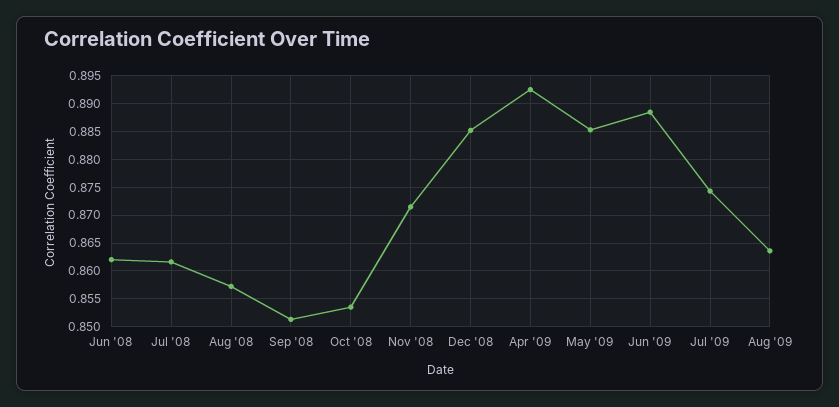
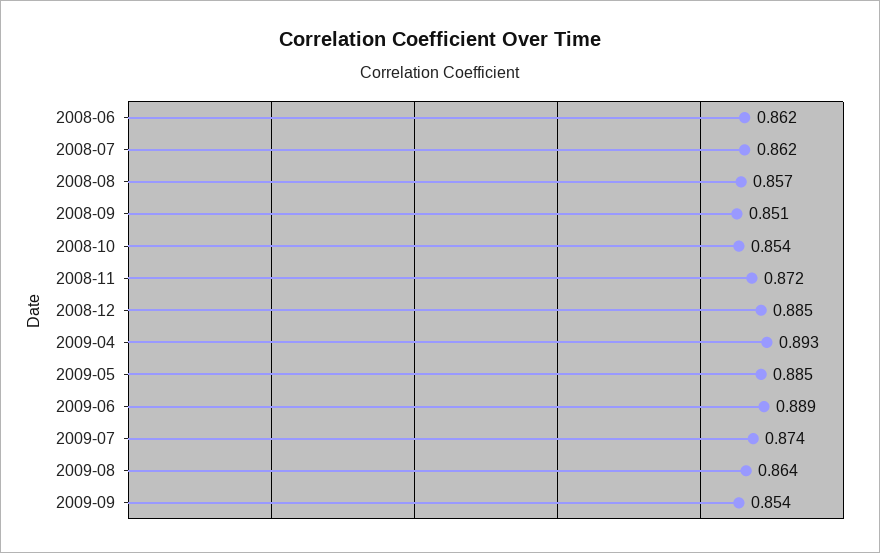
2009-09: none -> 0.854

